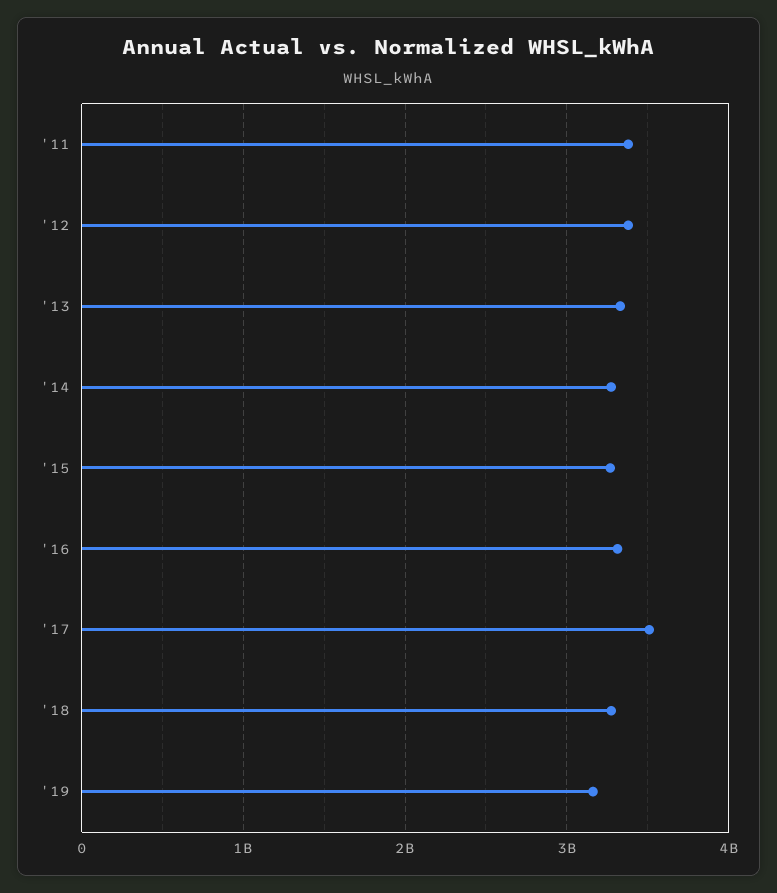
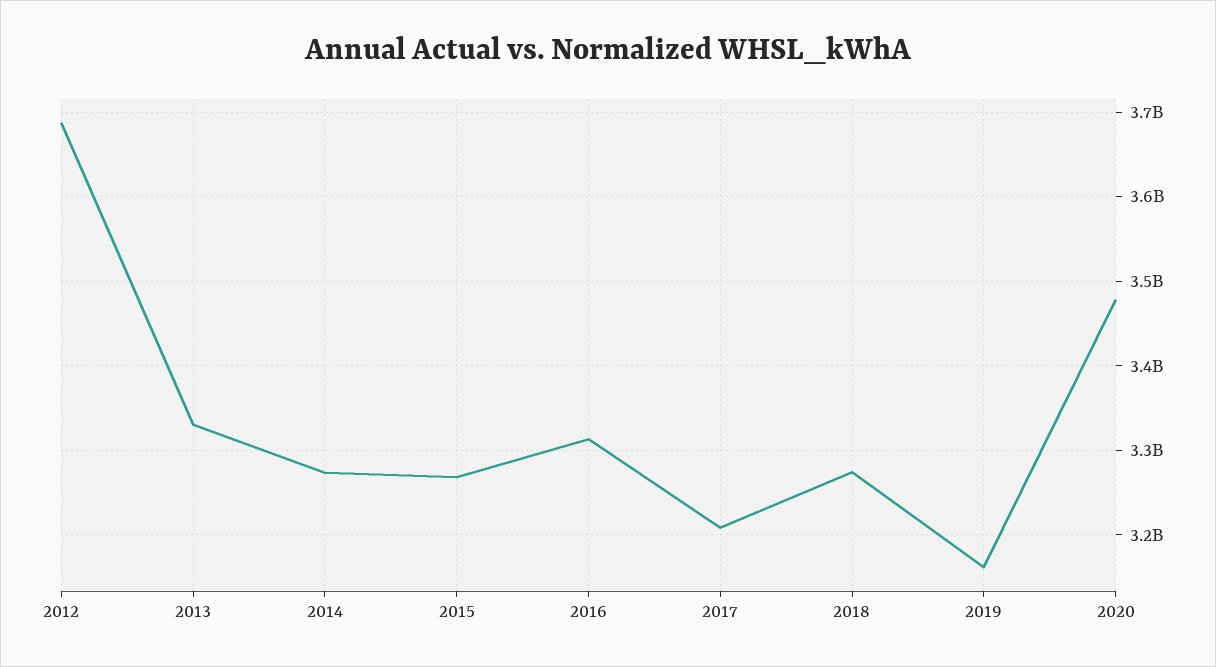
'11: 3400000000 -> none
'12: 3400000000 -> 3690000000
'17: 3500000000 -> 3210000000
2020: none -> 3480000000

